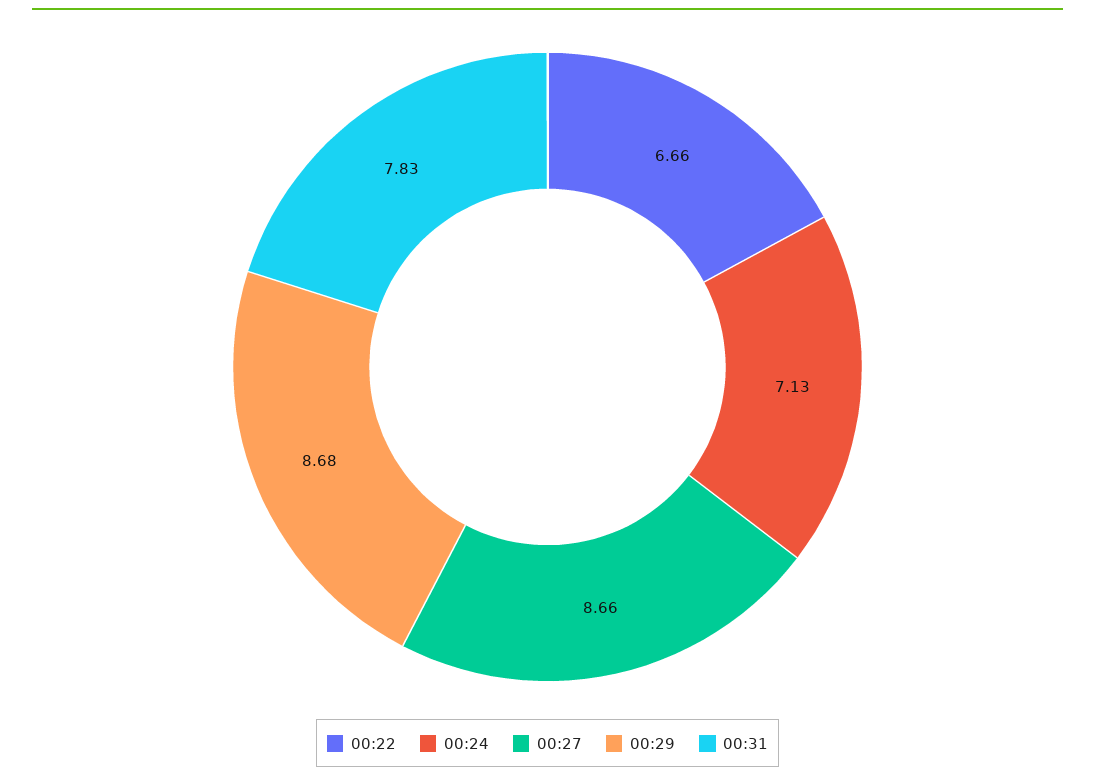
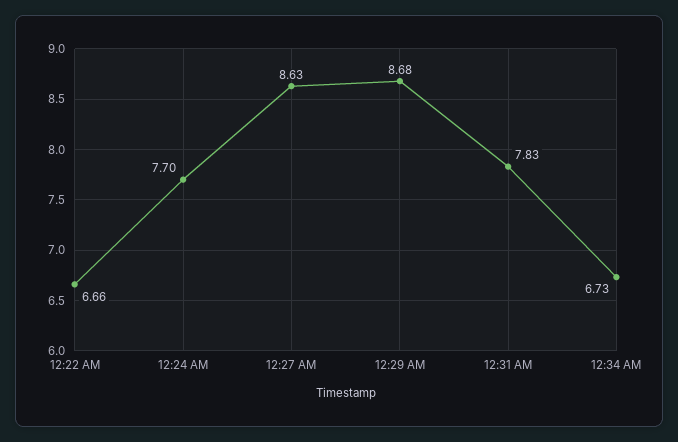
00:24: 7.13 -> 7.7
00:27: 8.66 -> 8.63
12:34 AM: none -> 6.73

